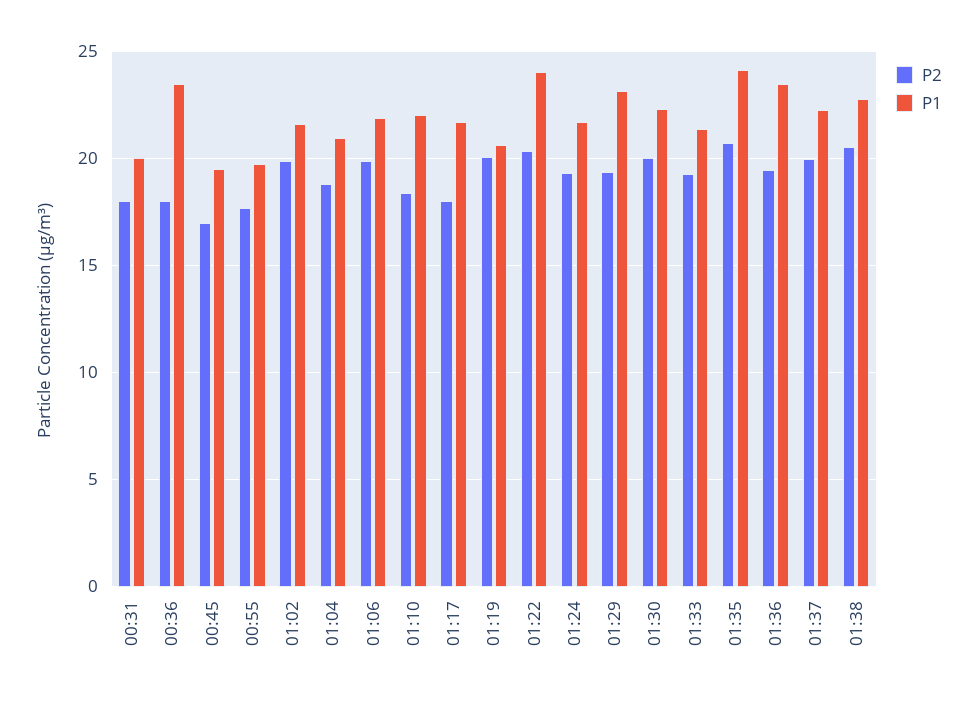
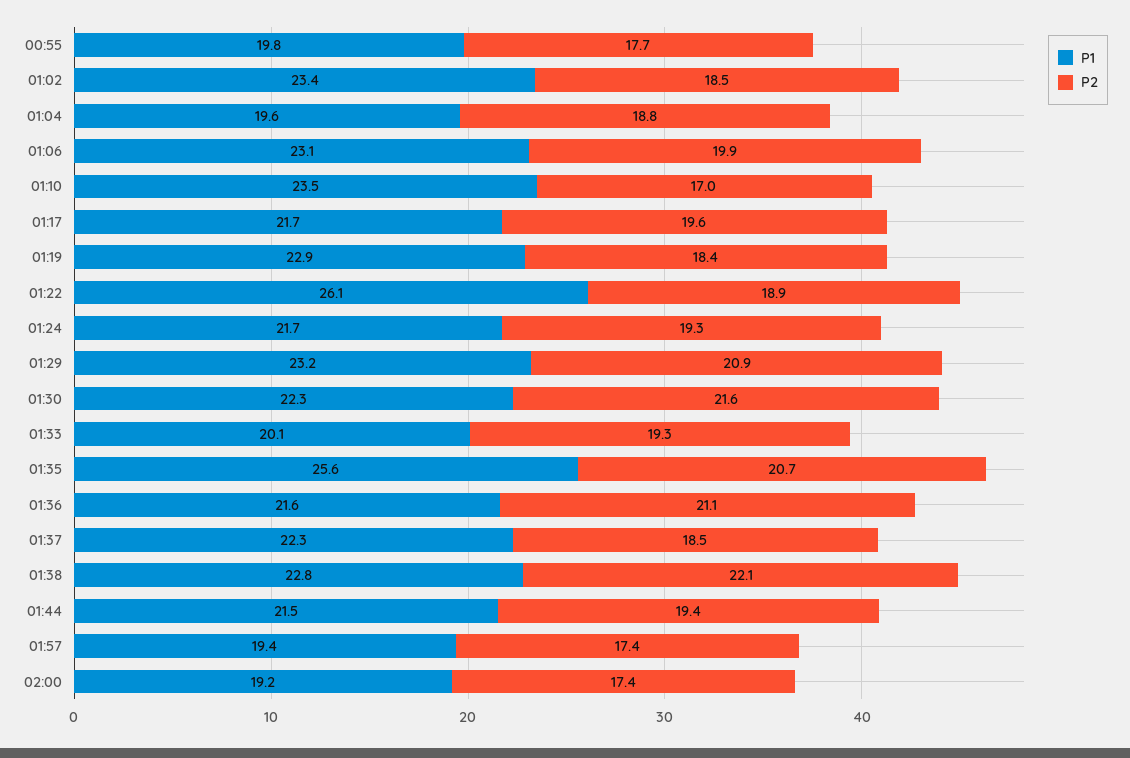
P2, 00:31: 18 -> none
P1, 00:31: 20 -> none
P2, 00:36: 18 -> none
P1, 00:36: 23.5 -> none
P2, 00:45: 17 -> none
P1, 00:45: 19.5 -> none
P2, 01:02: 20 -> 18.5
P1, 01:02: 21.5 -> 23.4
P1, 01:04: 21 -> 19.6
P1, 01:06: 22 -> 23.1
P2, 01:10: 18.5 -> 17
P1, 01:10: 22 -> 23.5
P2, 01:17: 18 -> 19.6
P2, 01:19: 20 -> 18.4
P1, 01:19: 20.5 -> 22.9
P2, 01:22: 20.5 -> 18.9
P1, 01:22: 24 -> 26.1
P2, 01:29: 19.5 -> 20.9
P2, 01:30: 20 -> 21.6
P1, 01:33: 21.5 -> 20.1
P1, 01:35: 24 -> 25.6
P2, 01:36: 19.5 -> 21.1
P1, 01:36: 23.5 -> 21.6
P2, 01:37: 20 -> 18.5
P2, 01:38: 20.5 -> 22.1
P1, 01:44: none -> 21.5
P2, 01:44: none -> 19.4
P1, 01:57: none -> 19.4
P2, 01:57: none -> 17.4
P1, 02:00: none -> 19.2
P2, 02:00: none -> 17.4

